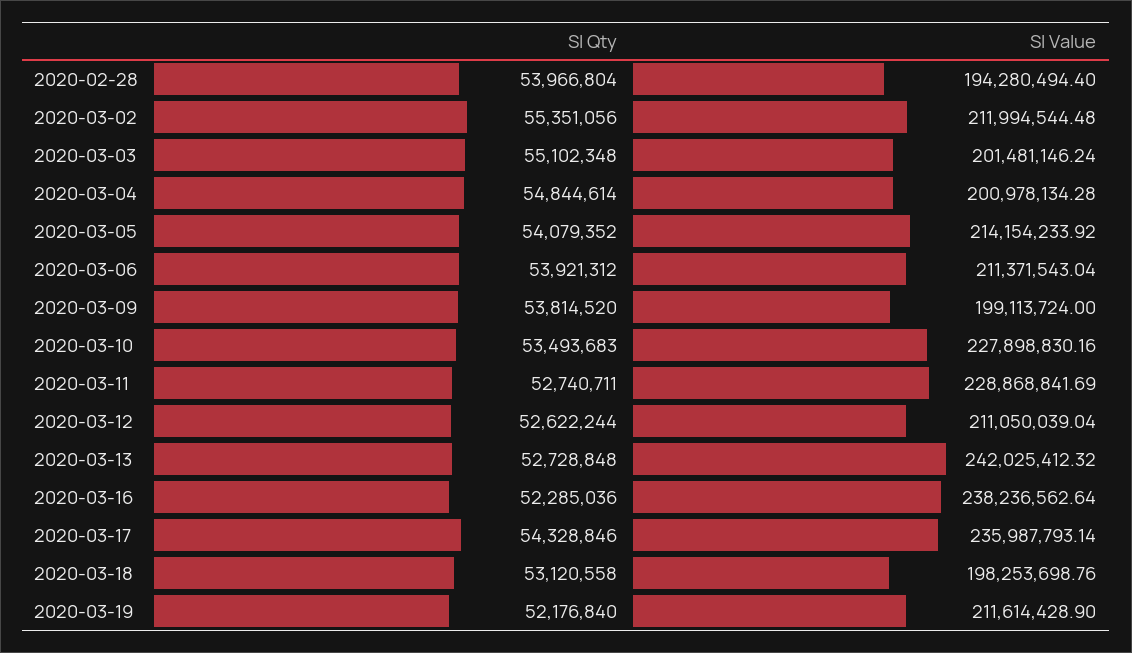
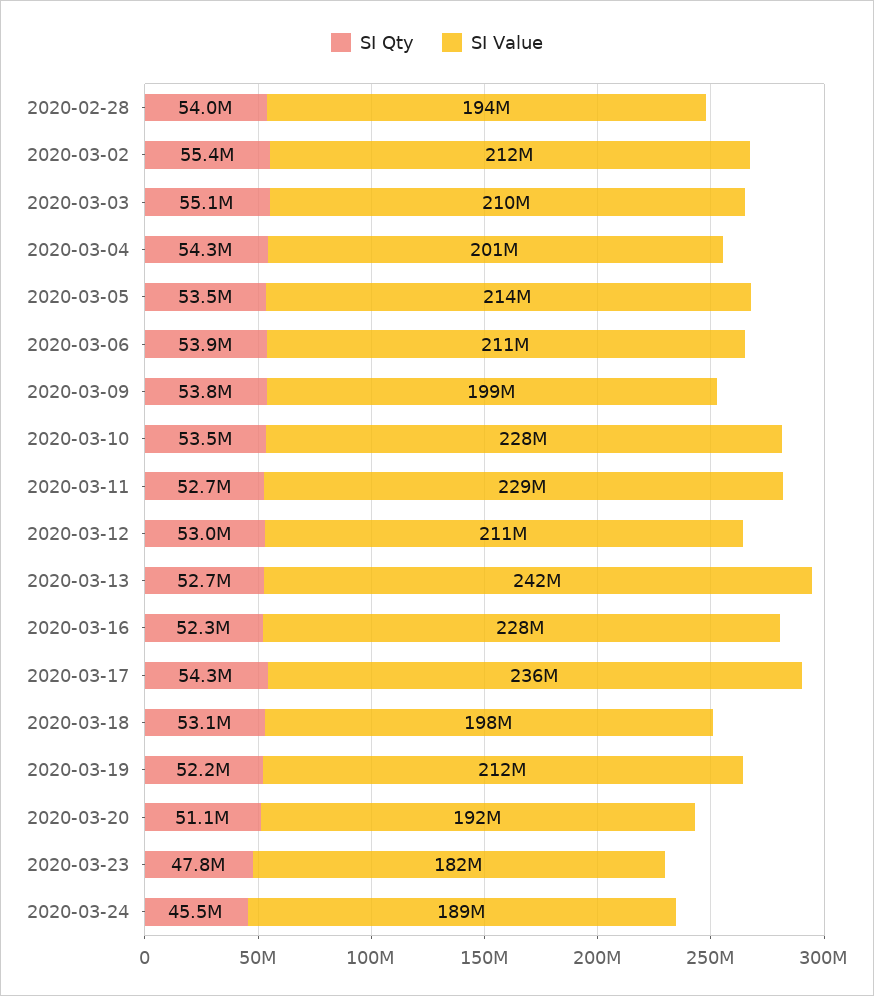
SI Value, 2020-03-03: 201481146.24 -> 210000000
SI Qty, 2020-03-04: 54844614 -> 54300000
SI Qty, 2020-03-05: 54079352 -> 53500000
SI Qty, 2020-03-12: 52622244 -> 53000000
SI Value, 2020-03-16: 238236562.64 -> 228000000
SI Qty, 2020-03-20: none -> 51100000
SI Value, 2020-03-20: none -> 192000000
SI Qty, 2020-03-23: none -> 47800000
SI Value, 2020-03-23: none -> 182000000
SI Qty, 2020-03-24: none -> 45500000
SI Value, 2020-03-24: none -> 189000000

